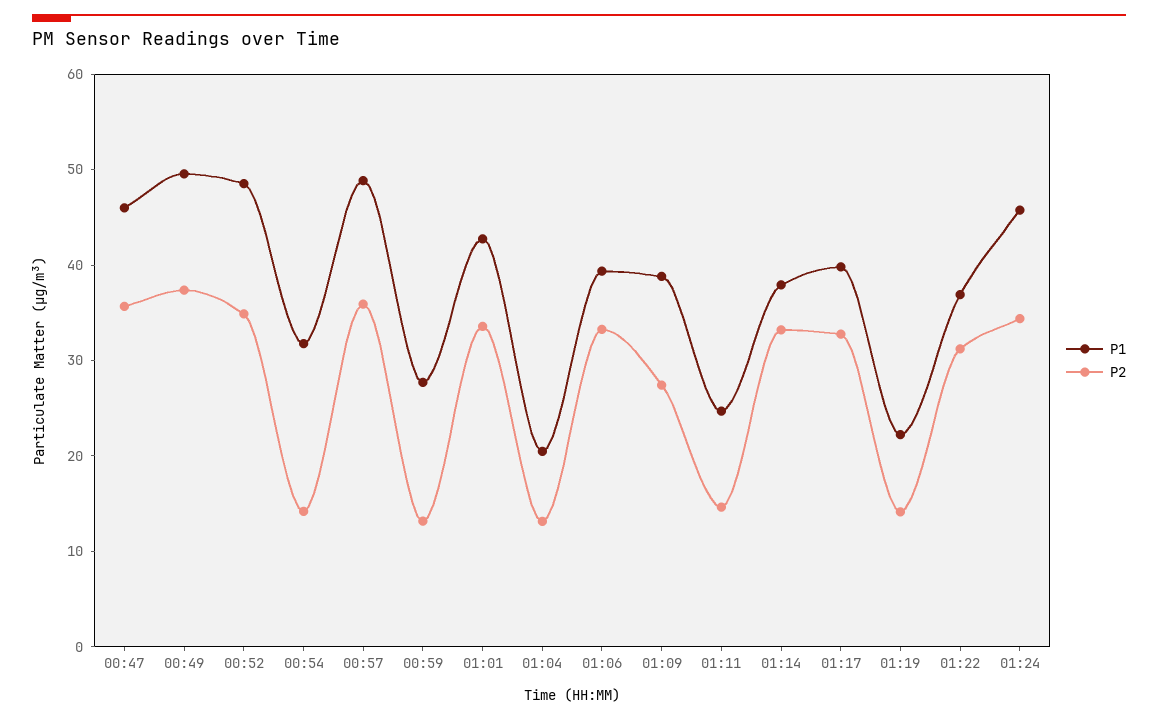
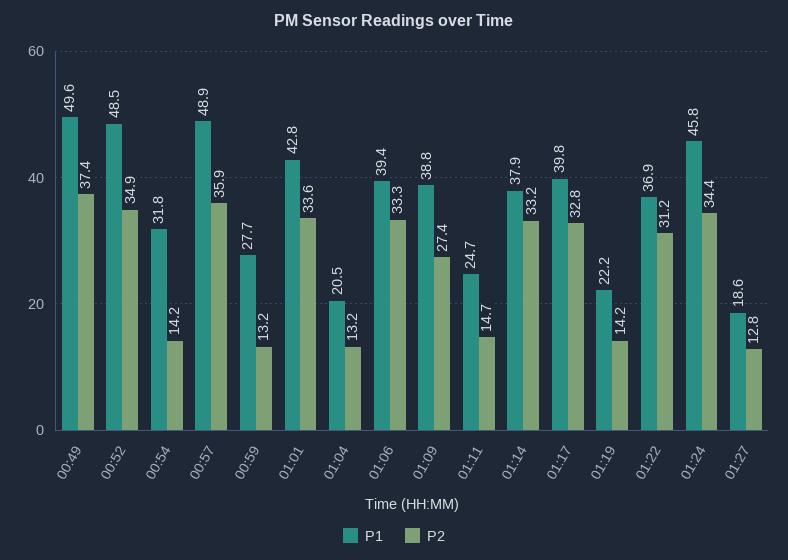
P1, 00:47: 46 -> none
P2, 00:47: 36 -> none
P1, 01:27: none -> 18.6
P2, 01:27: none -> 12.8

